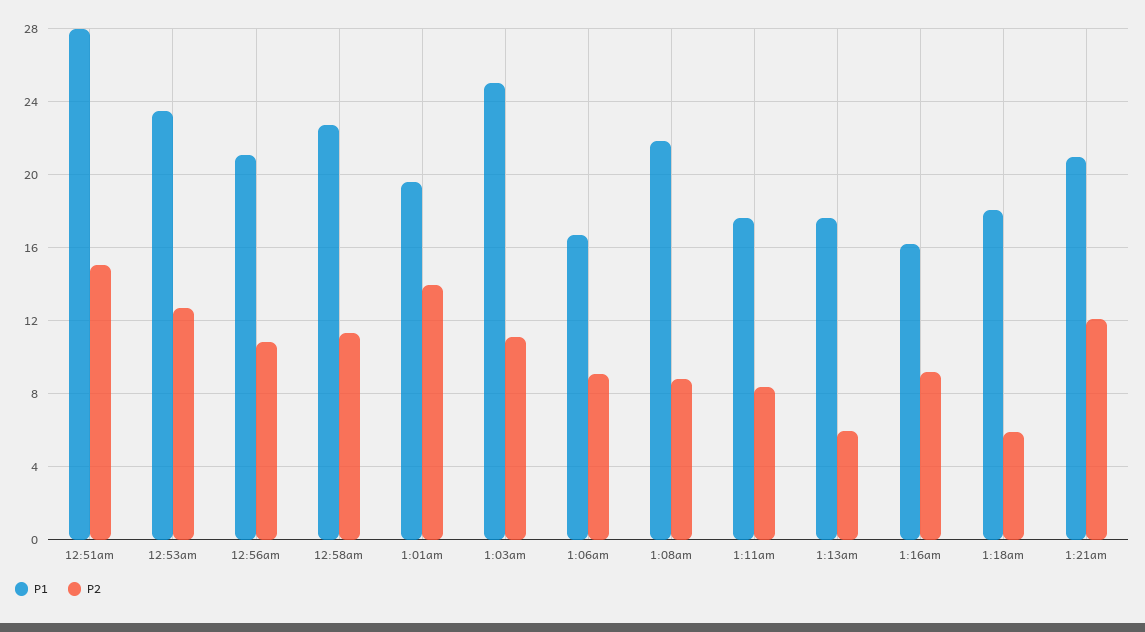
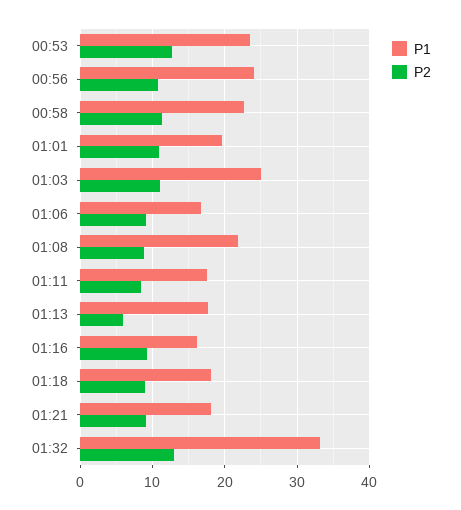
P1, 12:51am: 28 -> none
P2, 12:51am: 15 -> none
P1, 12:56am: 21 -> 24
P2, 1:01am: 14 -> 11
P2, 1:18am: 6 -> 9
P1, 1:21am: 21 -> 18
P2, 1:21am: 12 -> 9
P1, 01:32: none -> 33
P2, 01:32: none -> 13

